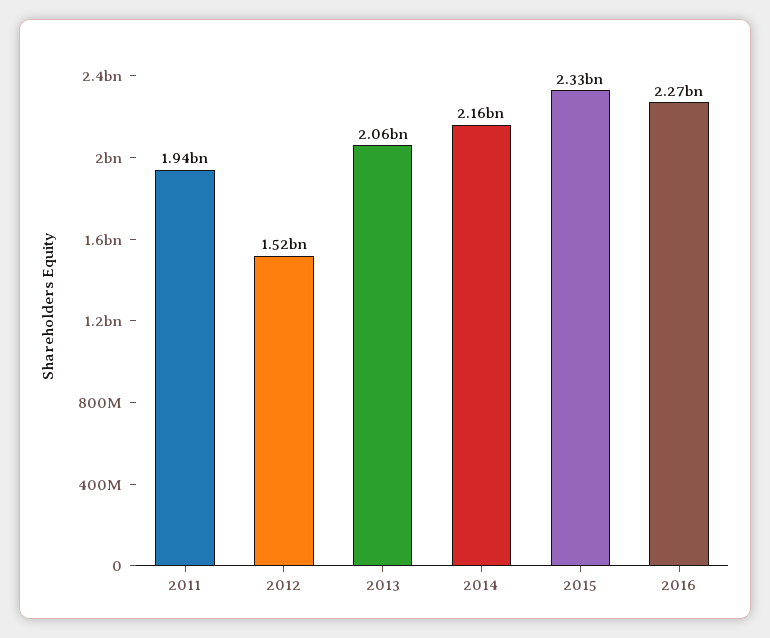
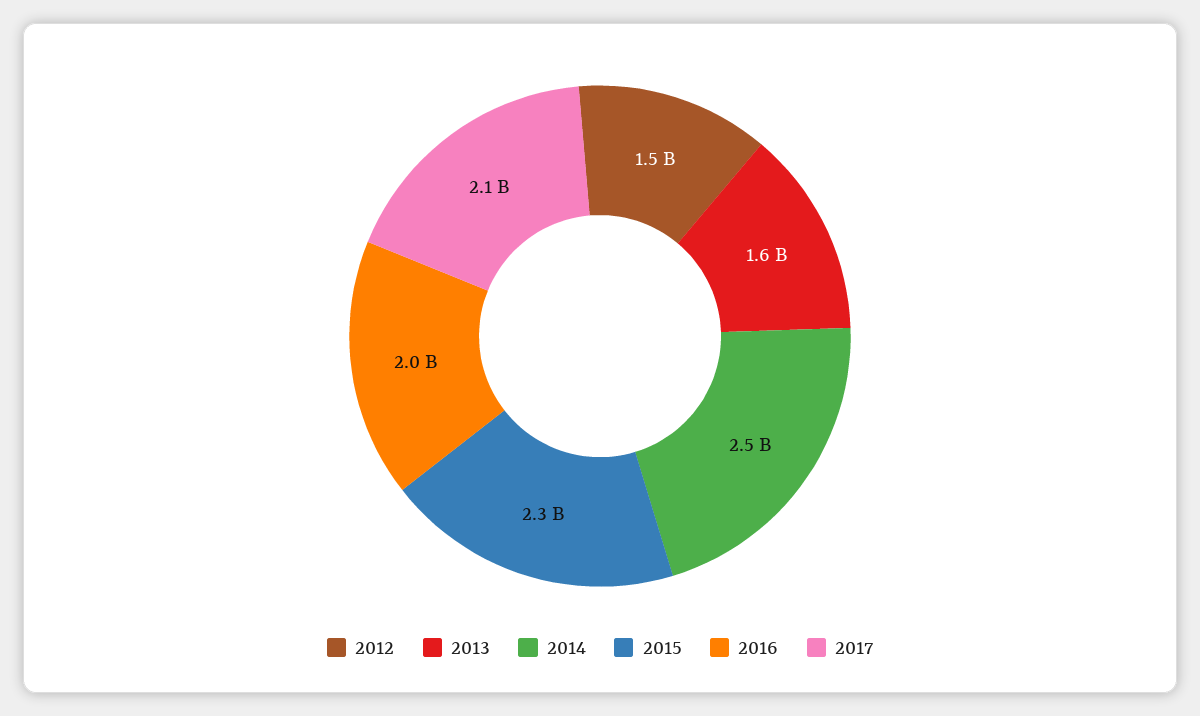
2011: 1940000000 -> none
2013: 2060000000 -> 1600000000
2014: 2160000000 -> 2500000000
2016: 2270000000 -> 2000000000
2017: none -> 2100000000

